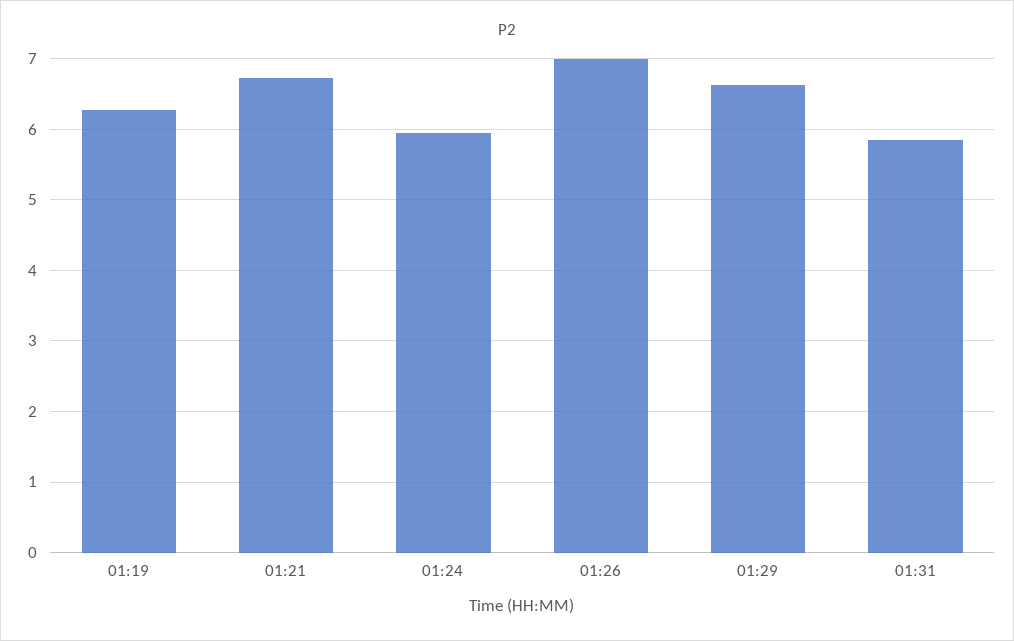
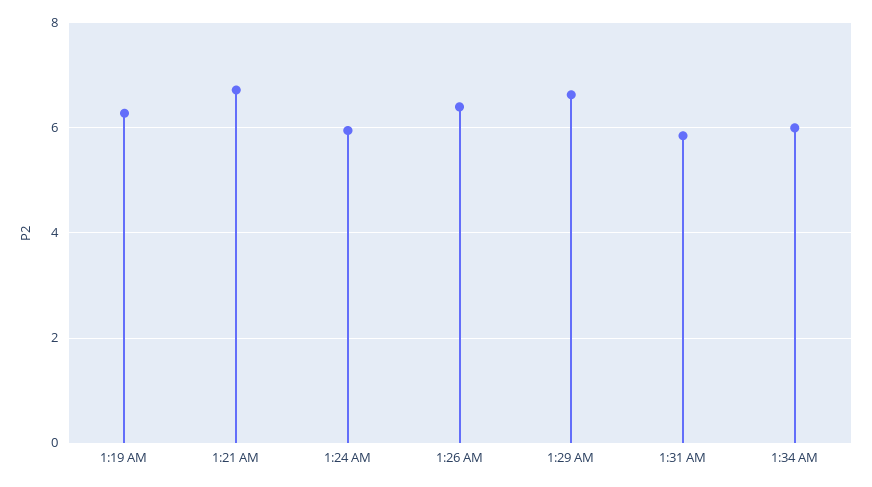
01:26: 7 -> 6.4
1:34 AM: none -> 6

